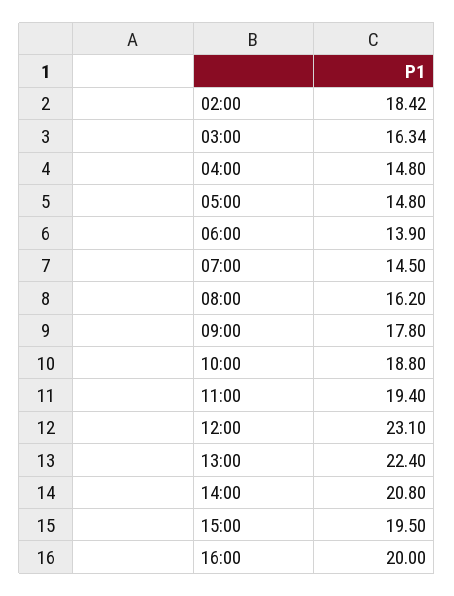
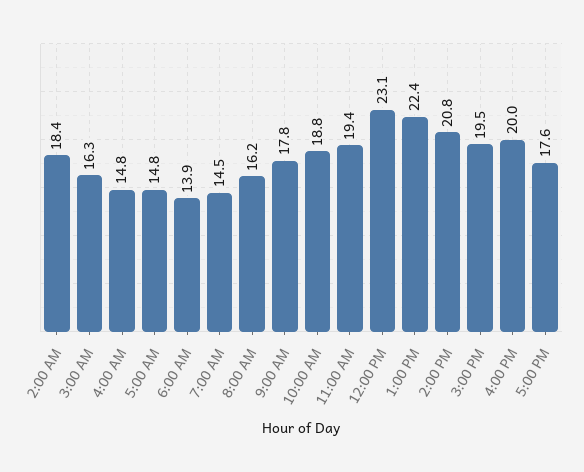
5:00 PM: none -> 17.6

